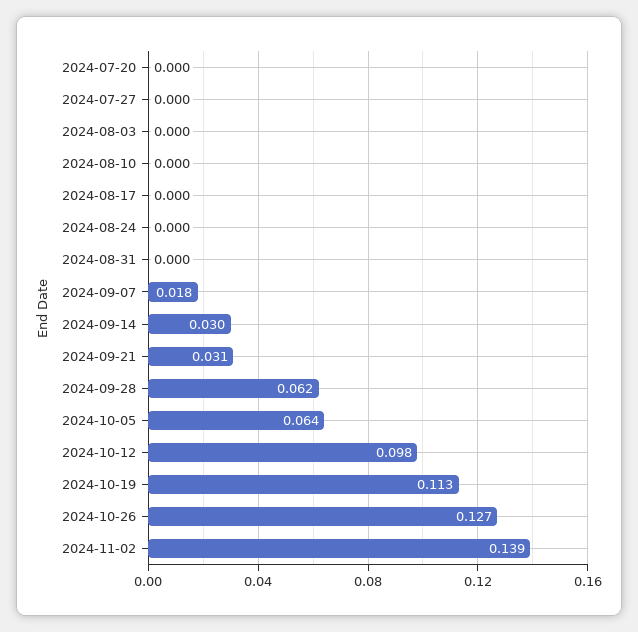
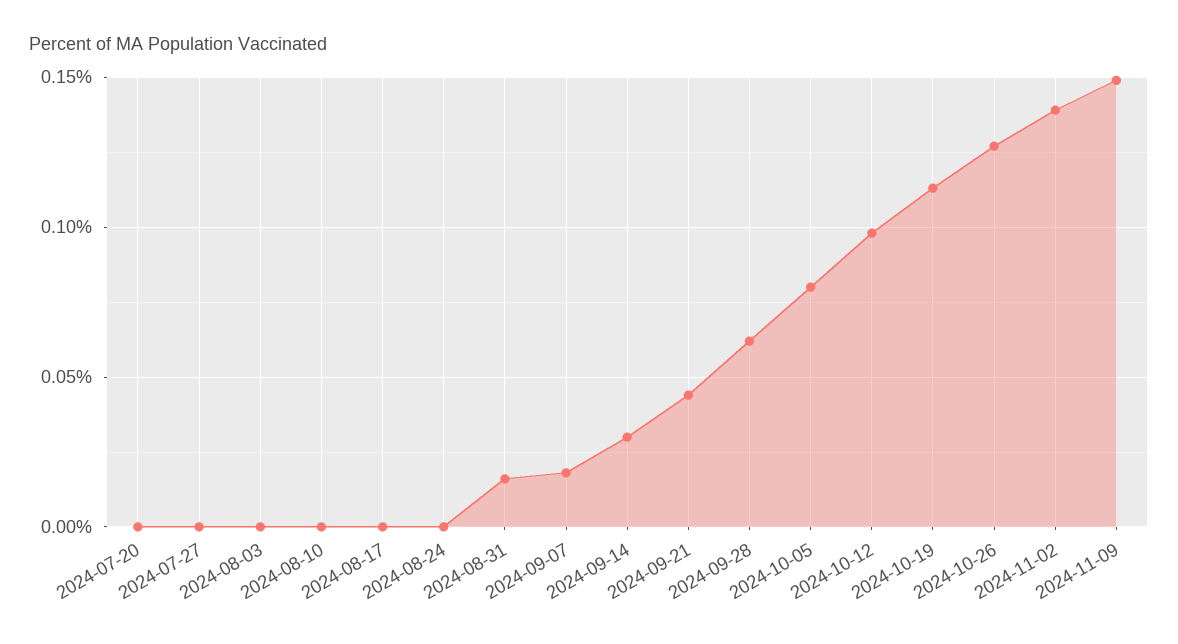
2024-08-31: 0 -> 0.015
2024-09-21: 0.031 -> 0.045
2024-10-05: 0.064 -> 0.08
2024-11-09: none -> 0.15

